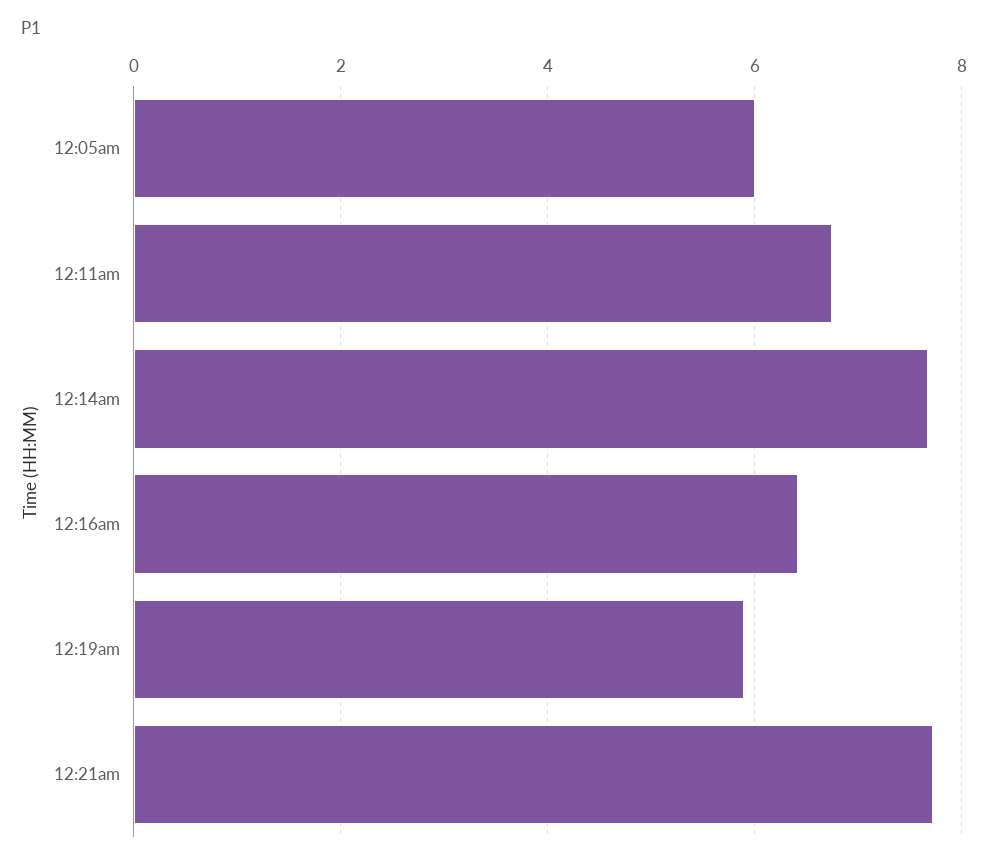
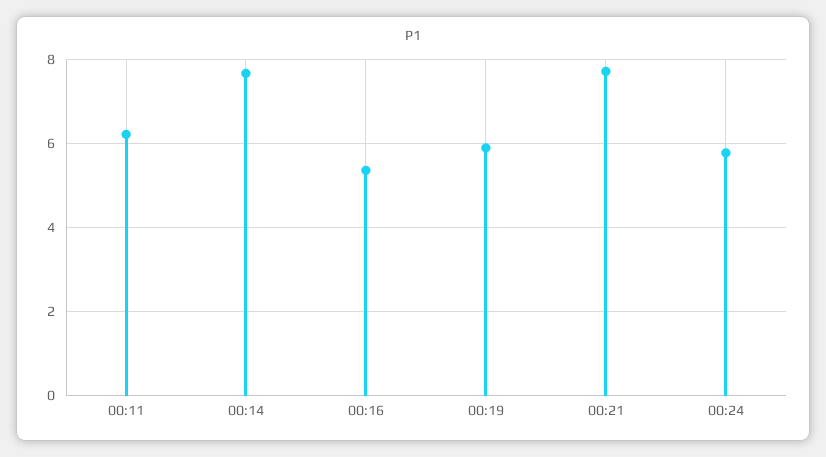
12:05am: 6 -> none
12:11am: 6.8 -> 6.2
12:16am: 6.4 -> 5.4
00:24: none -> 5.8

